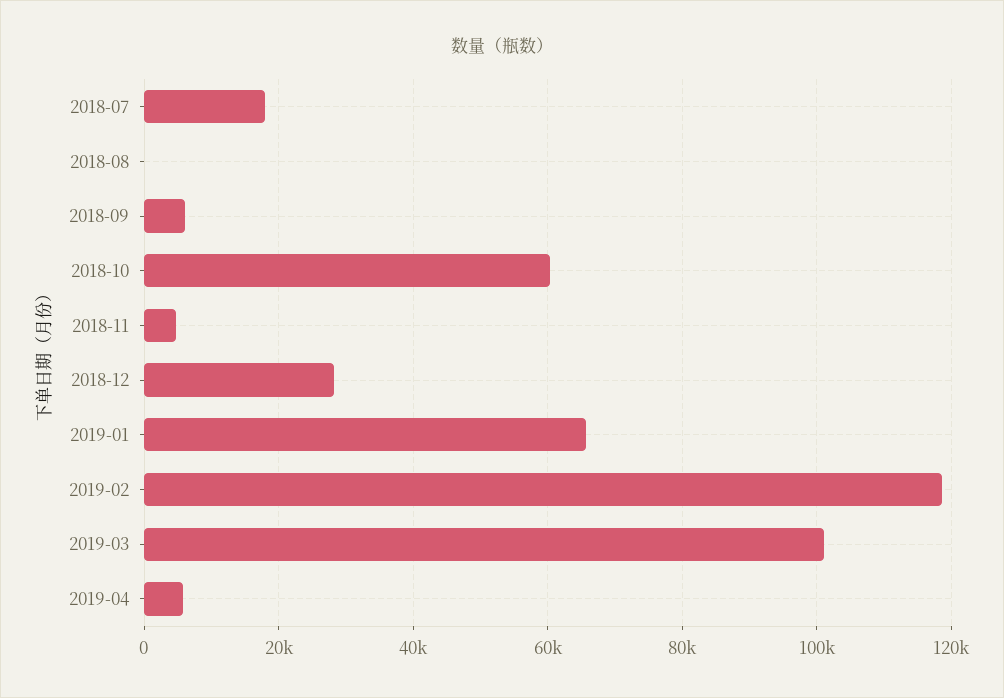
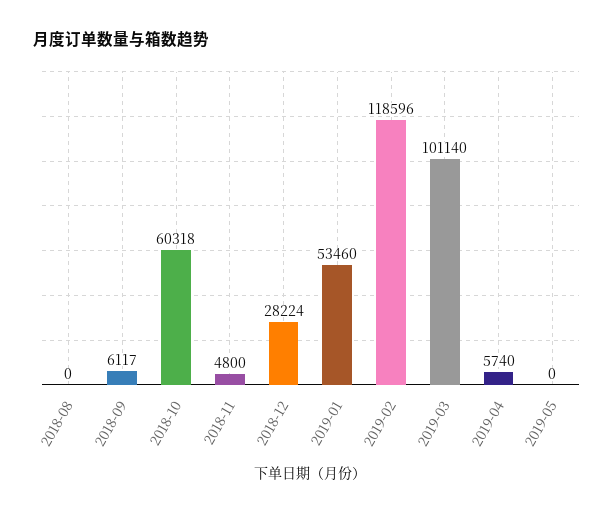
2018-07: 18000 -> none
2019-01: 66000 -> 53460
2019-05: none -> 0

